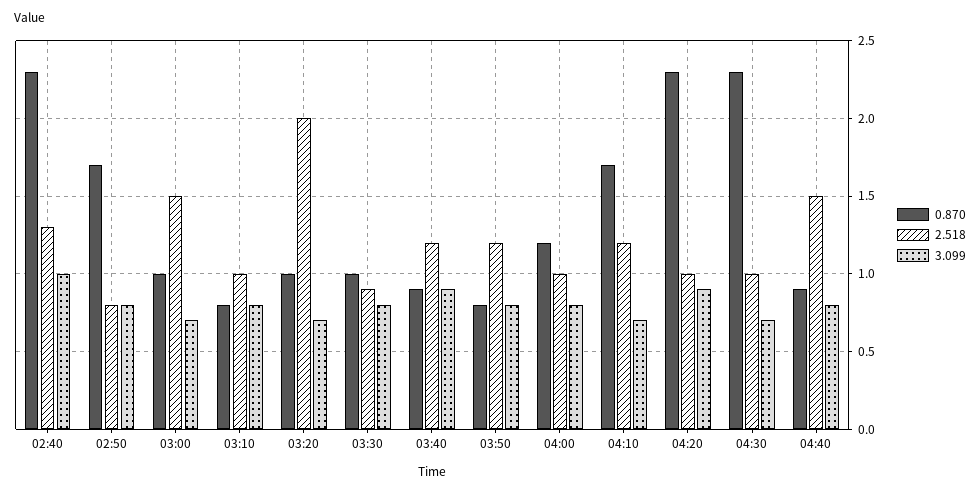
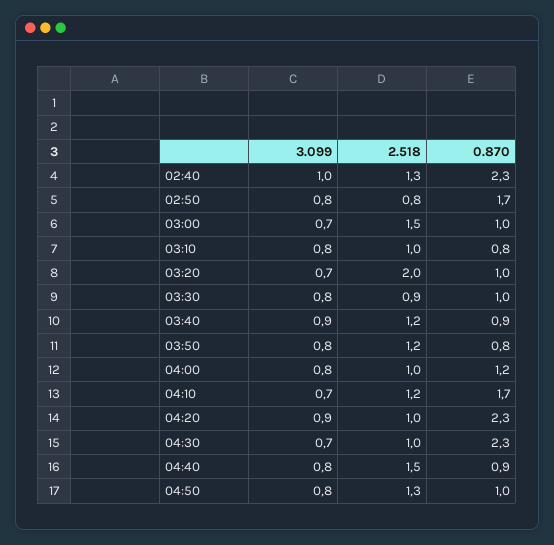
3.099, 04:50: none -> 0.8
2.518, 04:50: none -> 1.3
0.870, 04:50: none -> 1

